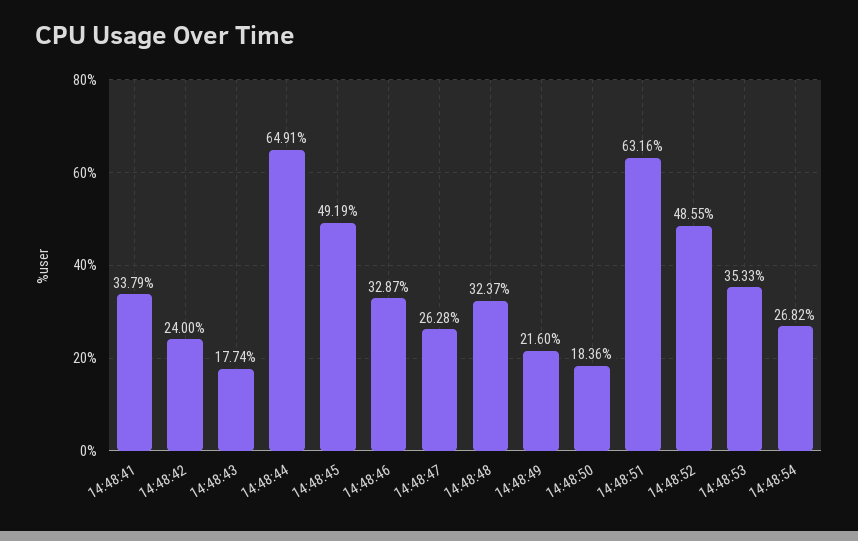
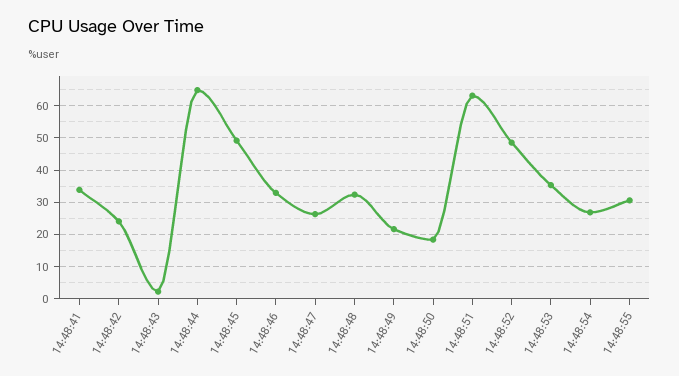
14:48:43: 17.74 -> 2
14:48:55: none -> 30

